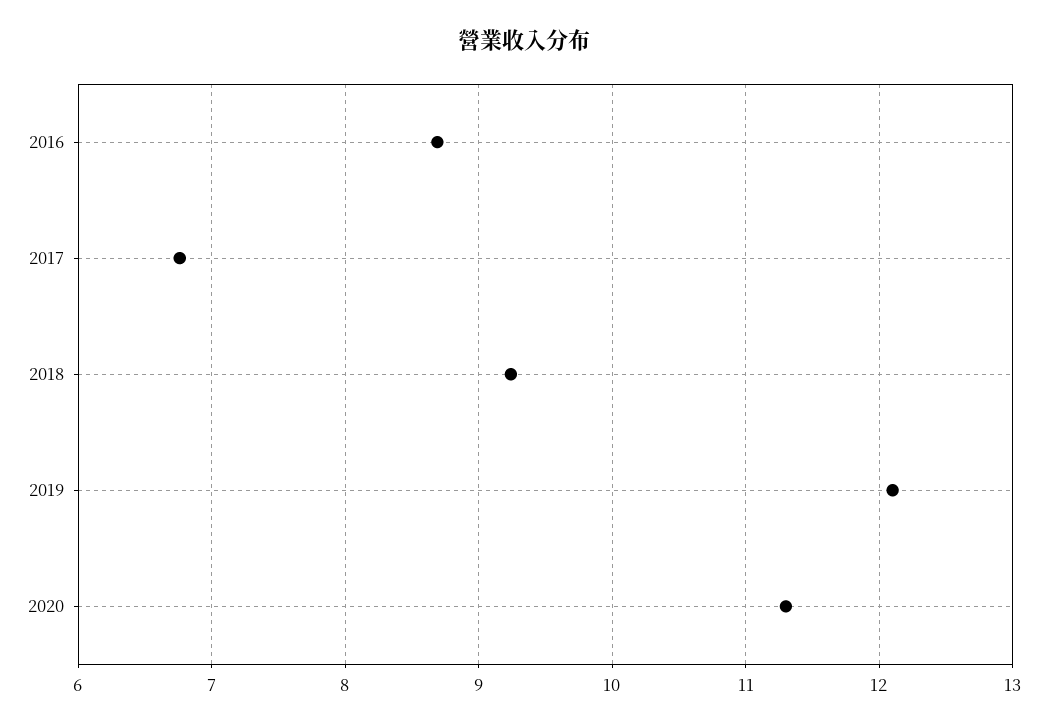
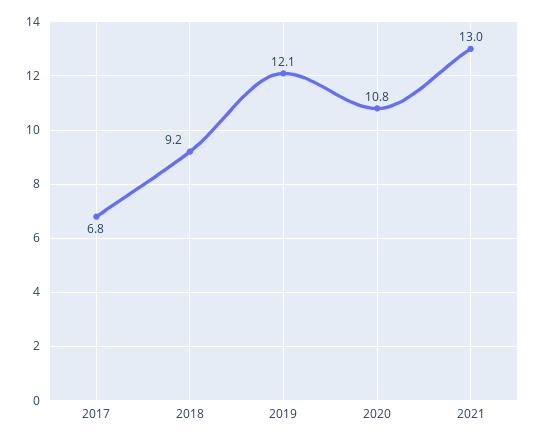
2016: 8.7 -> none
2020: 11.3 -> 10.8
2021: none -> 13

